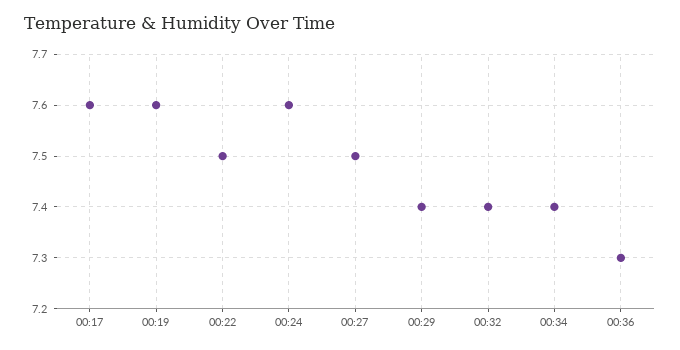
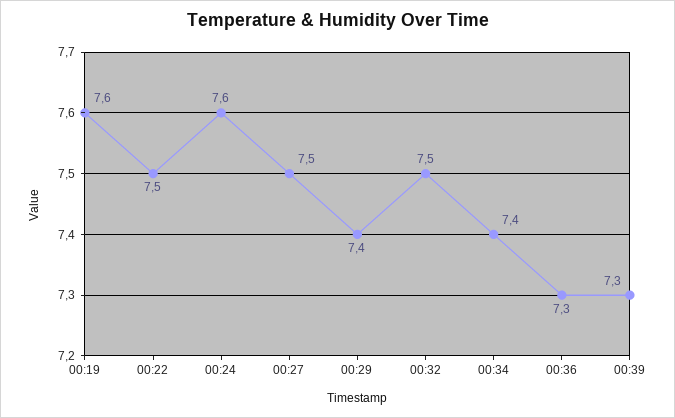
00:17: 7.6 -> none
00:32: 7.4 -> 7.5
00:39: none -> 7.3

